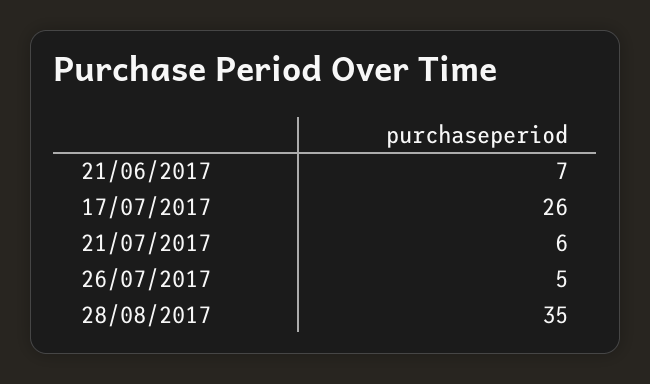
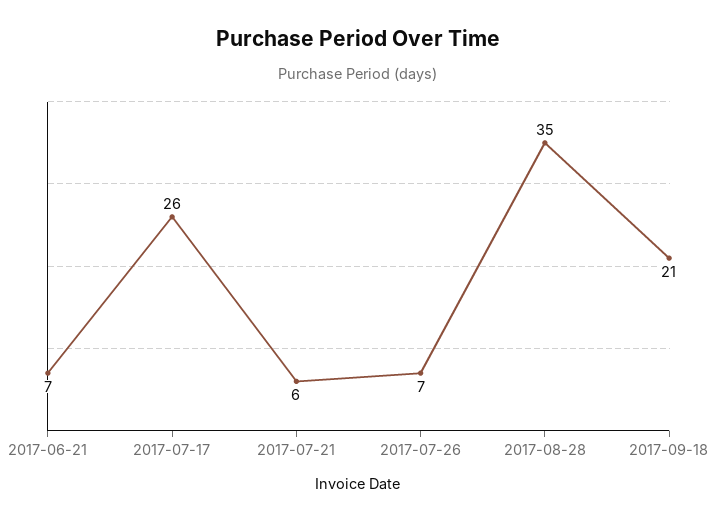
26/07/2017: 5 -> 7
2017-09-18: none -> 21

